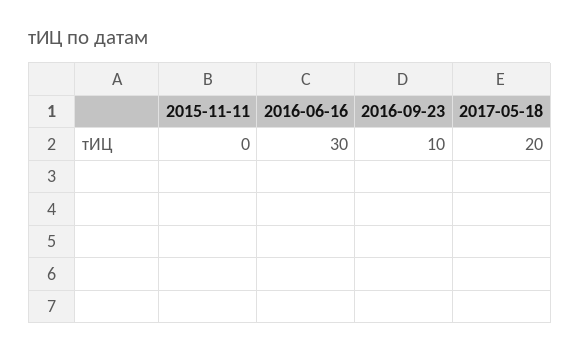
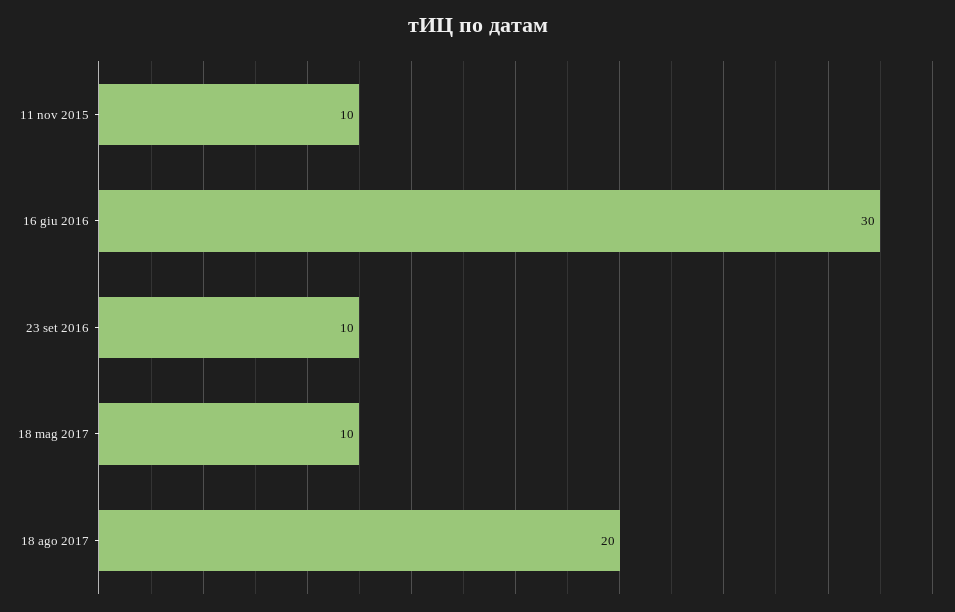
2015-11-11: 0 -> 10
2017-05-18: 20 -> 10
18 ago 2017: none -> 20

